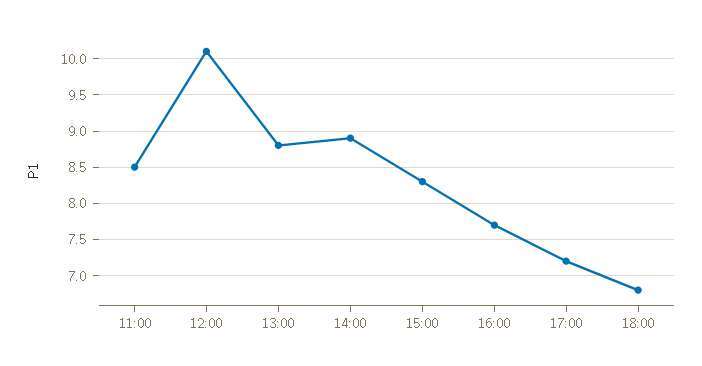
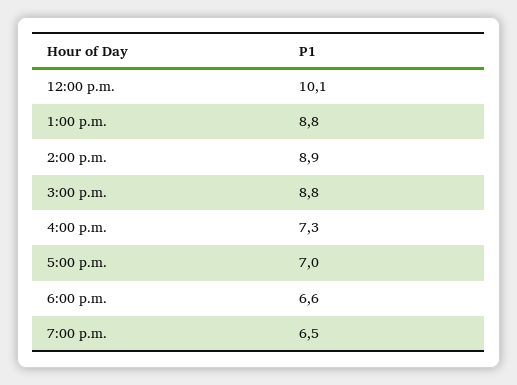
11:00: 8.5 -> none
15:00: 8.3 -> 8.8
16:00: 7.7 -> 7.3
17:00: 7.2 -> 7
18:00: 6.8 -> 6.6
7:00 p.m.: none -> 6.5

